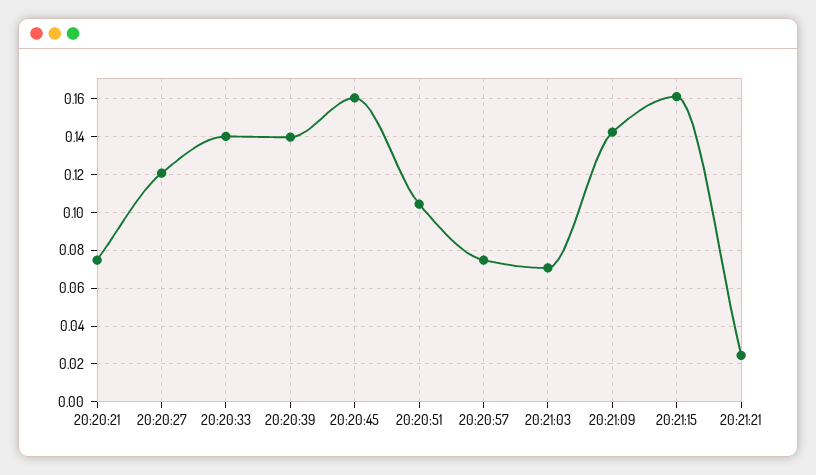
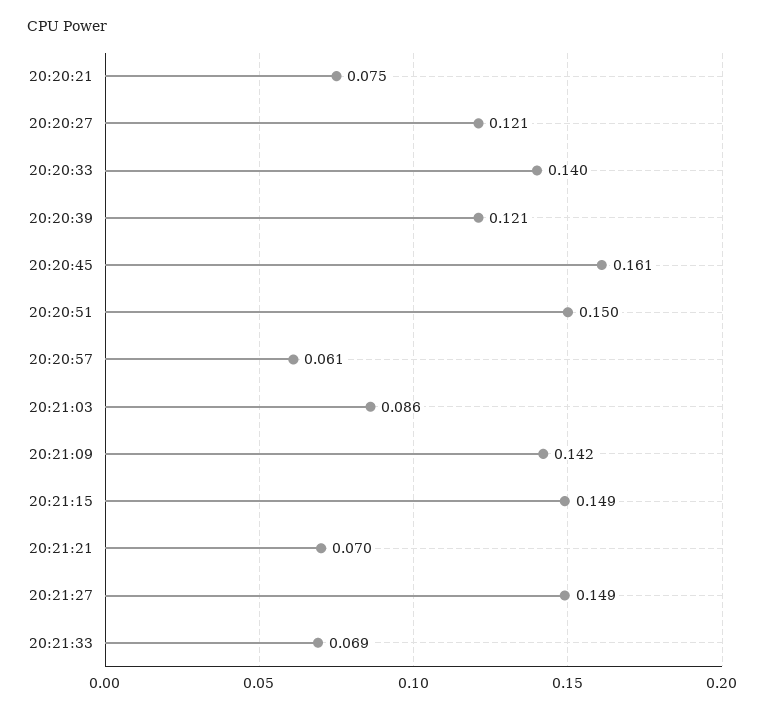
20:20:39: 0.14 -> 0.121
20:20:51: 0.105 -> 0.15
20:20:57: 0.075 -> 0.061
20:21:03: 0.07 -> 0.086
20:21:15: 0.16 -> 0.149
20:21:21: 0.025 -> 0.07
20:21:27: none -> 0.149
20:21:33: none -> 0.069

